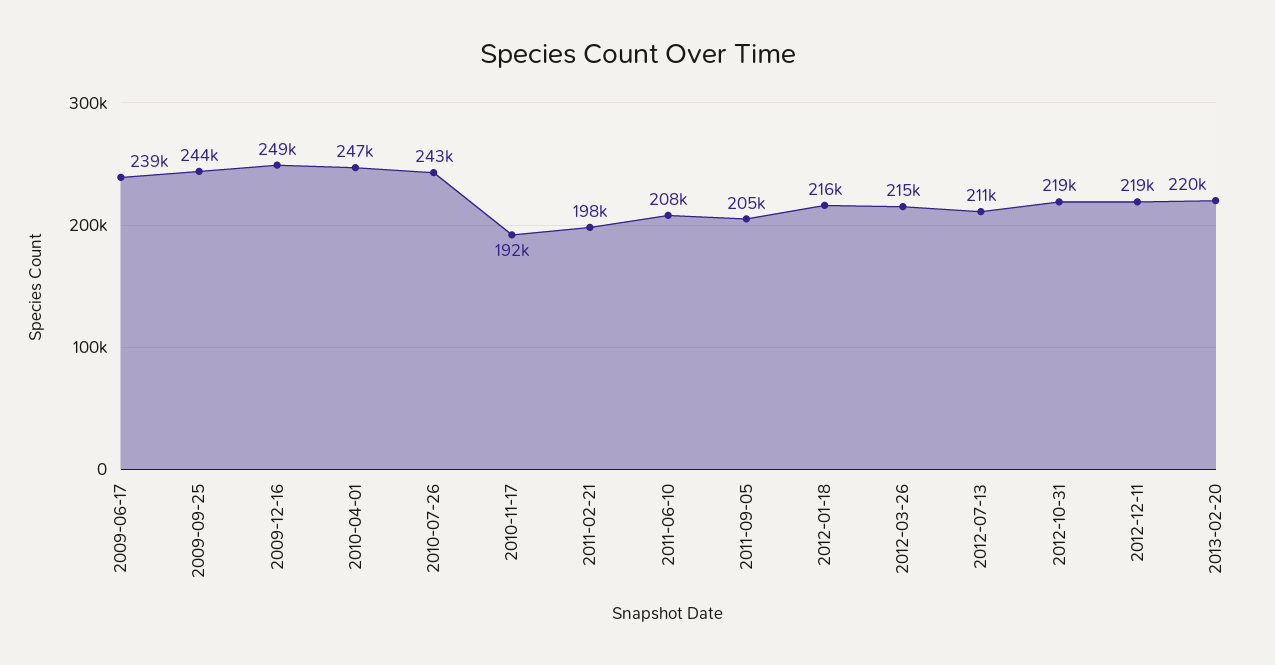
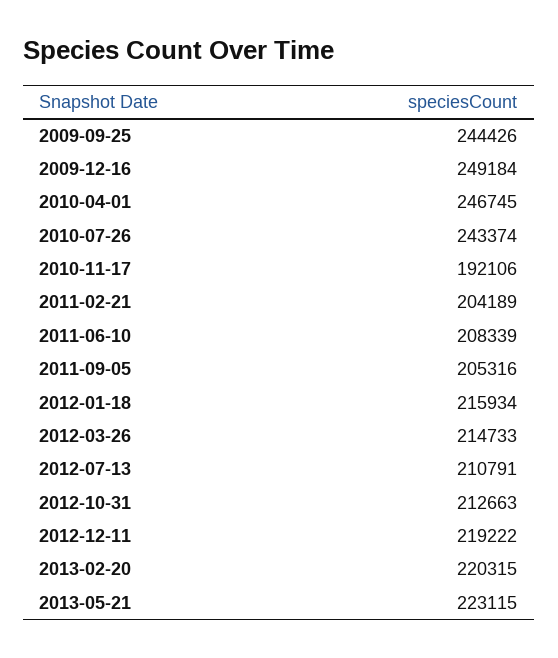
2009-06-17: 239000 -> none
2011-02-21: 198000 -> 204189
2012-10-31: 219000 -> 212663
2013-05-21: none -> 223115

